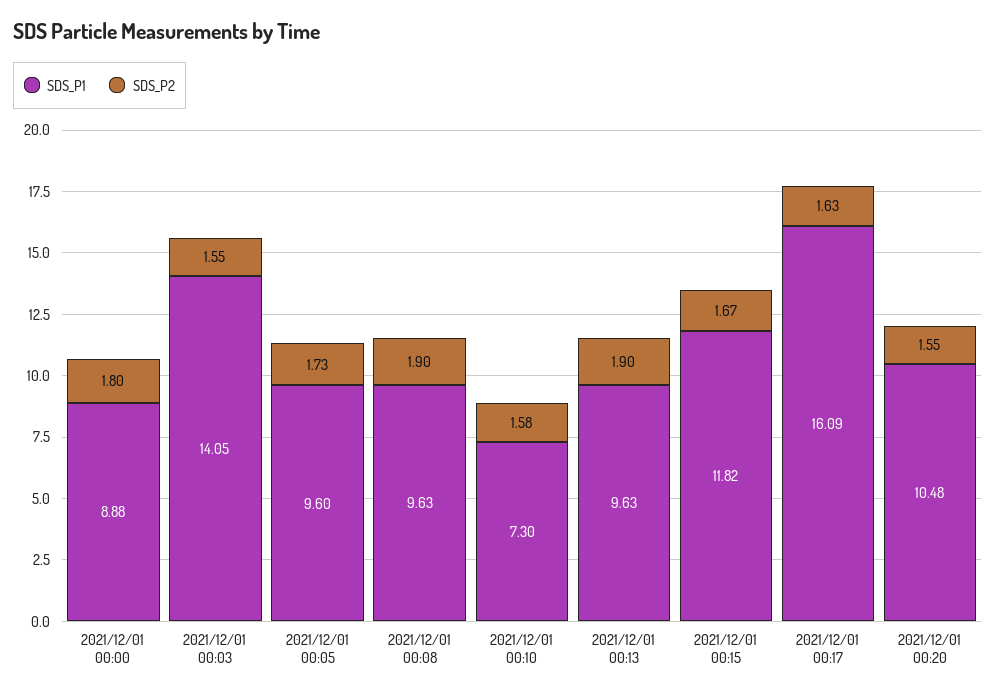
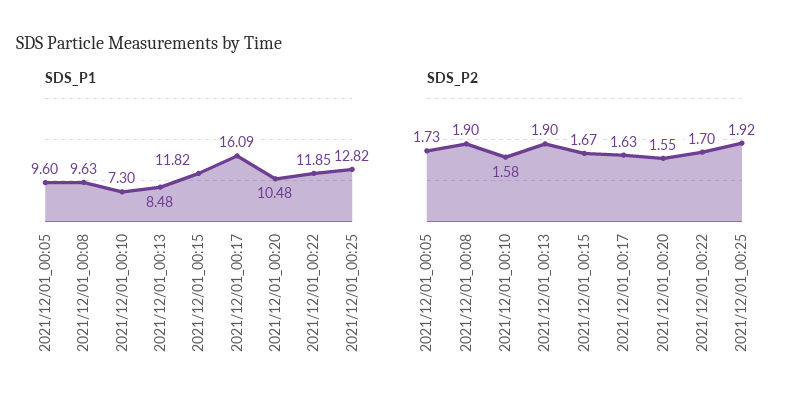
SDS_P1, 2021/12/01 00:00: 8.88 -> none
SDS_P2, 2021/12/01 00:00: 1.8 -> none
SDS_P1, 2021/12/01 00:03: 14.05 -> none
SDS_P2, 2021/12/01 00:03: 1.55 -> none
SDS_P1, 2021/12/01 00:13: 9.63 -> 8.48
SDS_P1, 2021/12/01_00:22: none -> 11.85
SDS_P1, 2021/12/01_00:25: none -> 12.82
SDS_P2, 2021/12/01_00:22: none -> 1.7
SDS_P2, 2021/12/01_00:25: none -> 1.92

